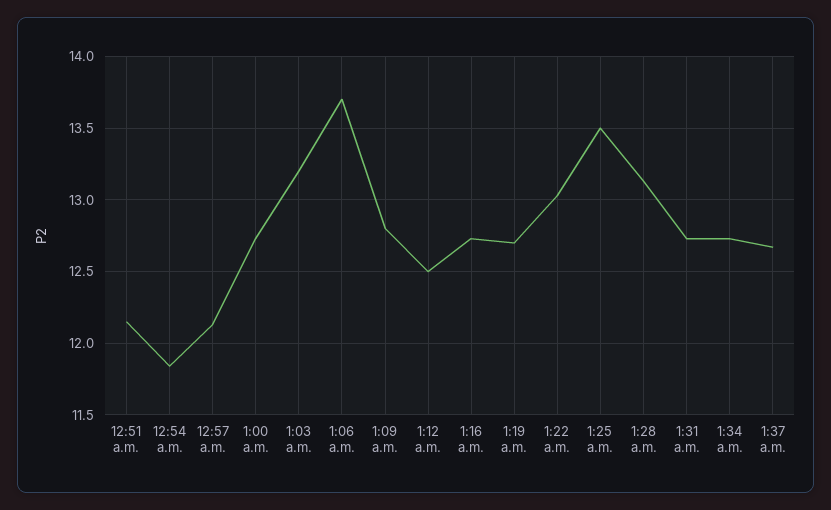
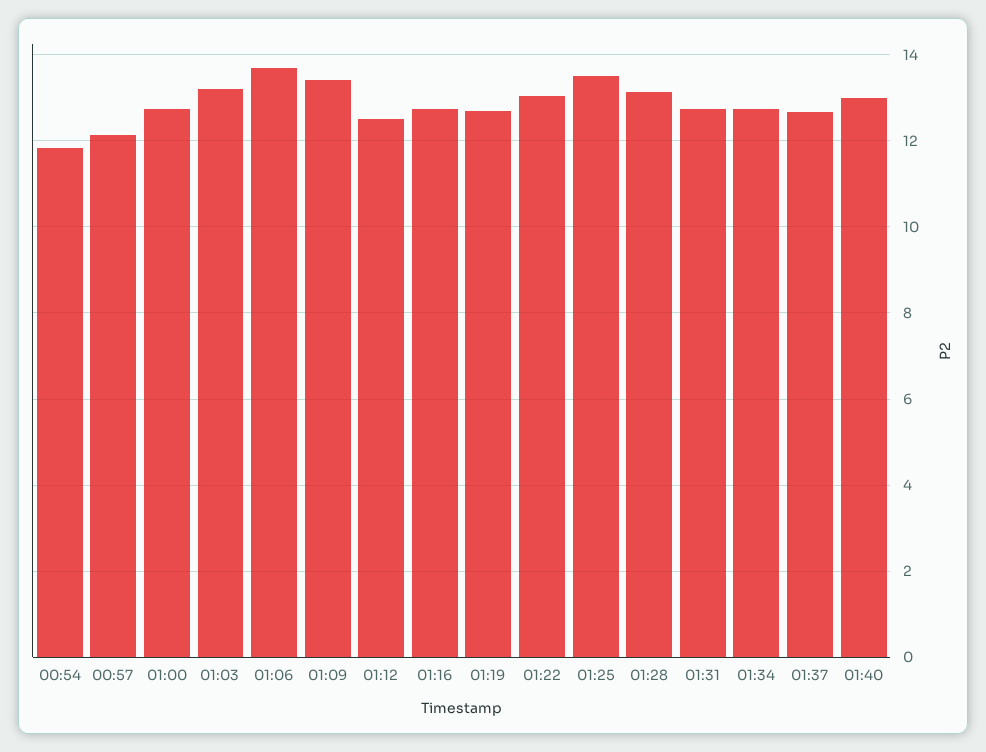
12:51 a.m.: 12.15 -> none
1:09 a.m.: 12.8 -> 13.4
01:40: none -> 13

